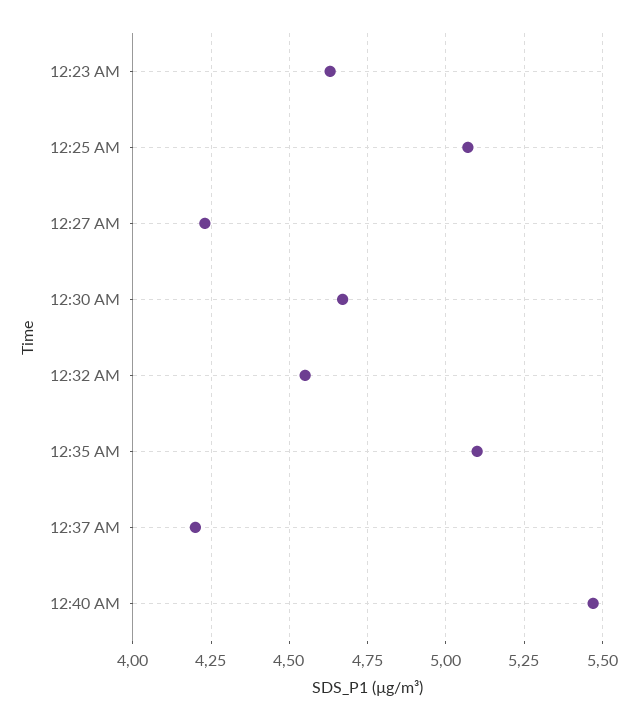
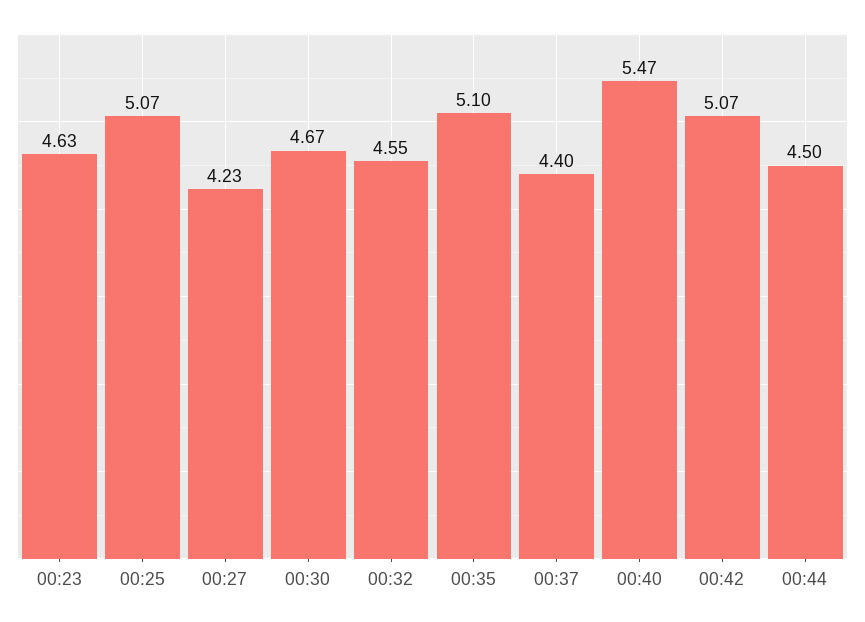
12:37 AM: 4.2 -> 4.4
00:42: none -> 5.07
00:44: none -> 4.5

